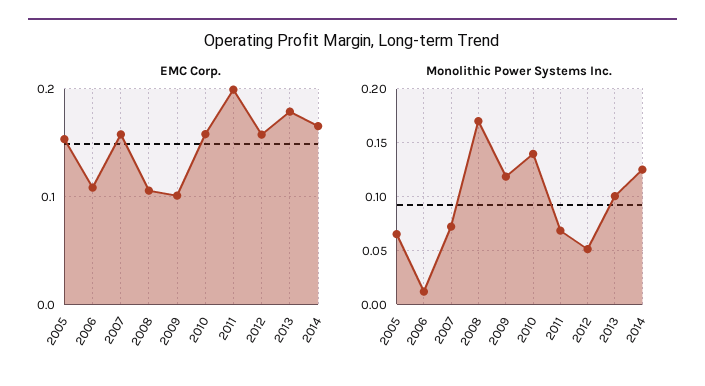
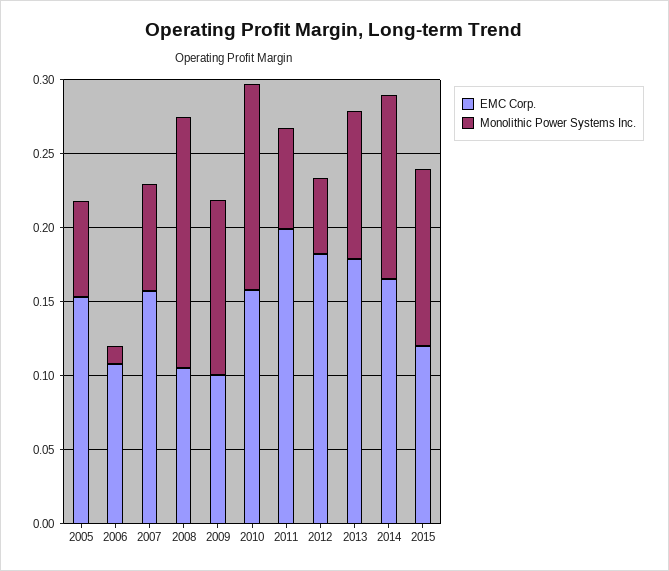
EMC Corp., 2012: 0.16 -> 0.18
EMC Corp., 2015: none -> 0.12
Monolithic Power Systems Inc., 2015: none -> 0.12

